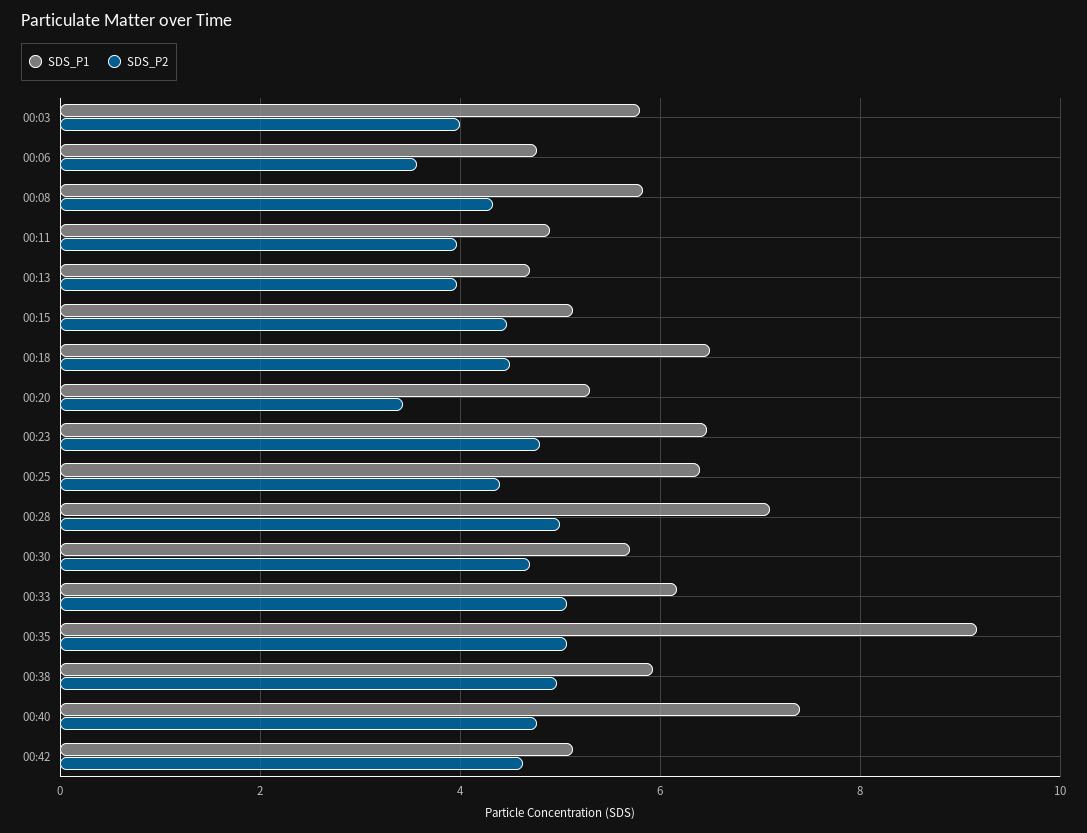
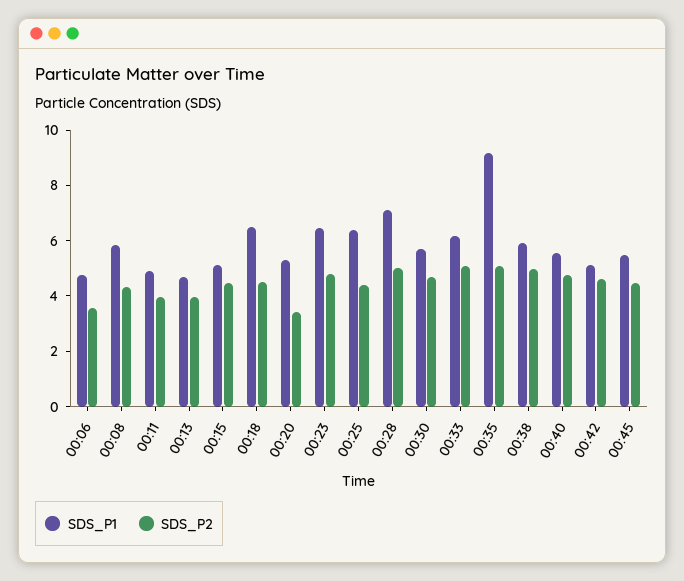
SDS_P1, 00:03: 5.8 -> none
SDS_P2, 00:03: 4 -> none
SDS_P1, 00:40: 7.4 -> 5.5
SDS_P1, 00:45: none -> 5.5
SDS_P2, 00:45: none -> 4.5

